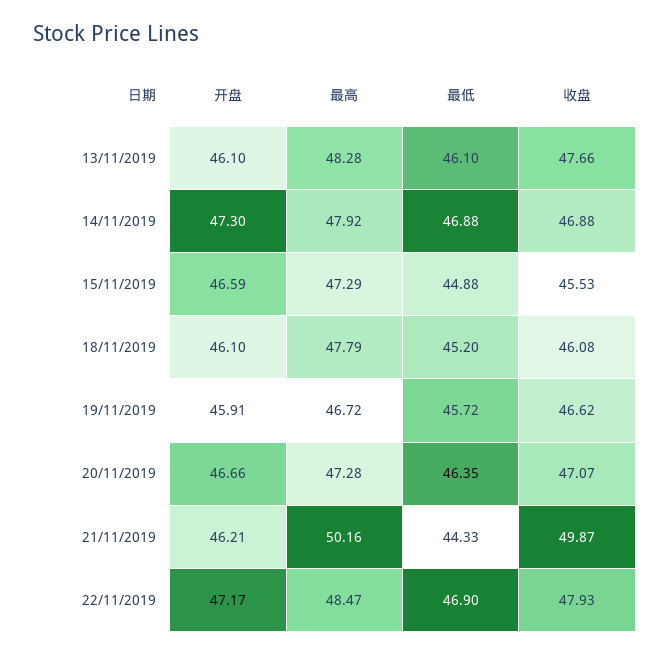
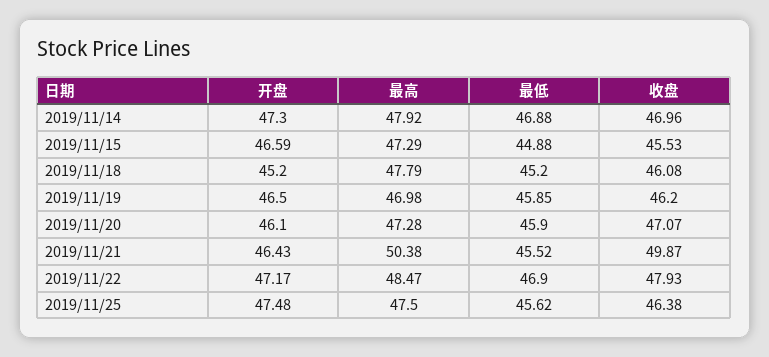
开盘, 13/11/2019: 46.1 -> none
最高, 13/11/2019: 48.28 -> none
最低, 13/11/2019: 46.1 -> none
收盘, 13/11/2019: 47.66 -> none
收盘, 14/11/2019: 46.88 -> 46.96
开盘, 18/11/2019: 46.1 -> 45.2
开盘, 19/11/2019: 45.91 -> 46.5
最高, 19/11/2019: 46.72 -> 46.98
最低, 19/11/2019: 45.72 -> 45.85
收盘, 19/11/2019: 46.62 -> 46.2
开盘, 20/11/2019: 46.66 -> 46.1
最低, 20/11/2019: 46.35 -> 45.9
开盘, 21/11/2019: 46.21 -> 46.43
最高, 21/11/2019: 50.16 -> 50.38
最低, 21/11/2019: 44.33 -> 45.52
开盘, 2019/11/25: none -> 47.48
最高, 2019/11/25: none -> 47.5
最低, 2019/11/25: none -> 45.62
收盘, 2019/11/25: none -> 46.38

